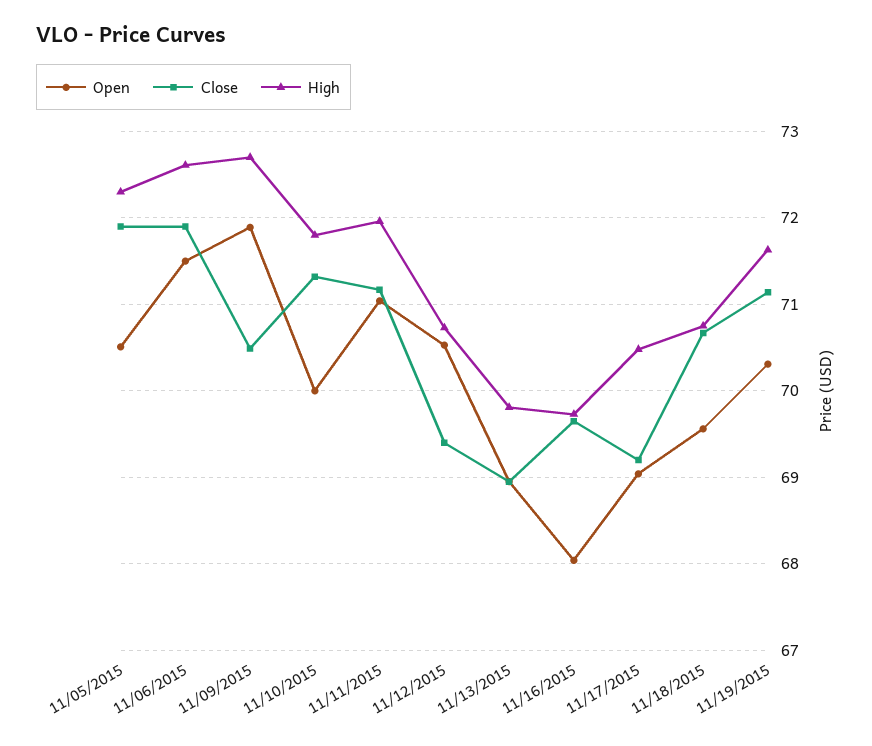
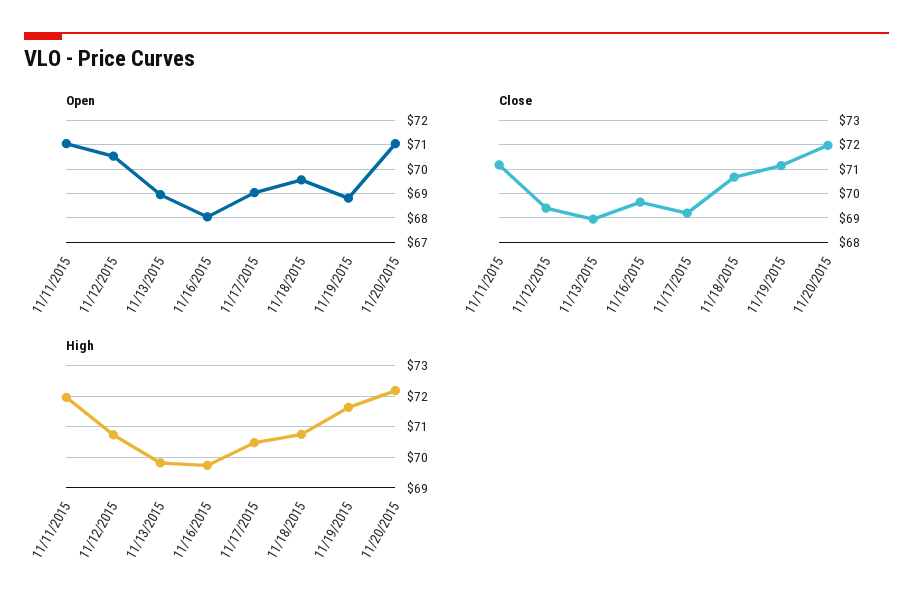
Open, 11/05/2015: 70.5 -> none
Close, 11/05/2015: 71.9 -> none
High, 11/05/2015: 72.3 -> none
Open, 11/06/2015: 71.5 -> none
Close, 11/06/2015: 71.9 -> none
High, 11/06/2015: 72.6 -> none
Open, 11/09/2015: 71.9 -> none
Close, 11/09/2015: 70.5 -> none
High, 11/09/2015: 72.7 -> none
Open, 11/10/2015: 70 -> none
Close, 11/10/2015: 71.3 -> none
High, 11/10/2015: 71.8 -> none
Open, 11/19/2015: 70.3 -> 68.75
Open, 11/20/2015: none -> 71
Close, 11/20/2015: none -> 72
High, 11/20/2015: none -> 72.2

